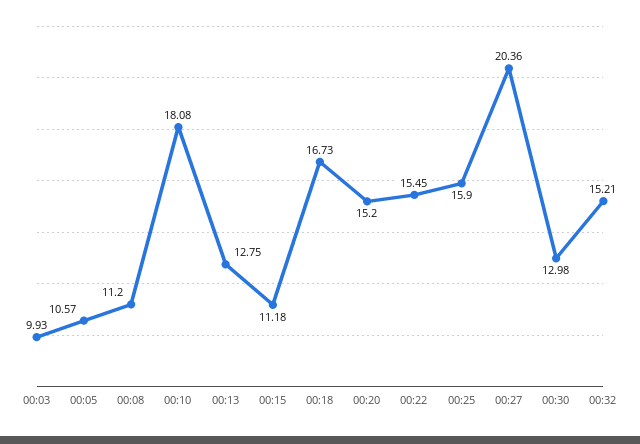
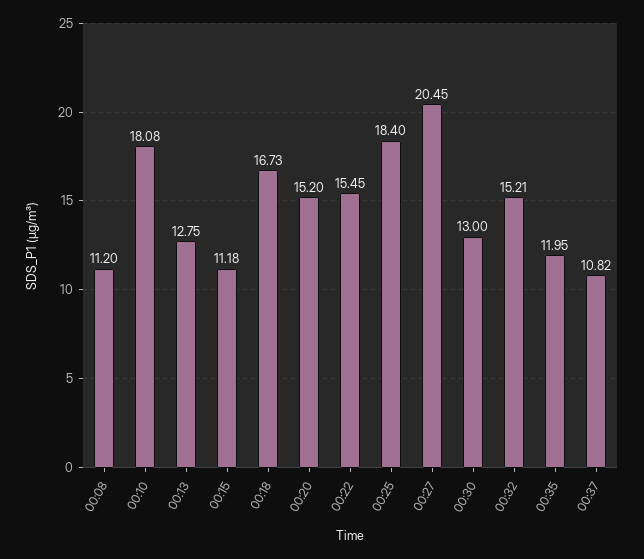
00:03: 9.93 -> none
00:05: 10.57 -> none
00:25: 15.9 -> 18.4
00:27: 20.36 -> 20.45
00:30: 12.98 -> 13
00:35: none -> 11.95
00:37: none -> 10.82

